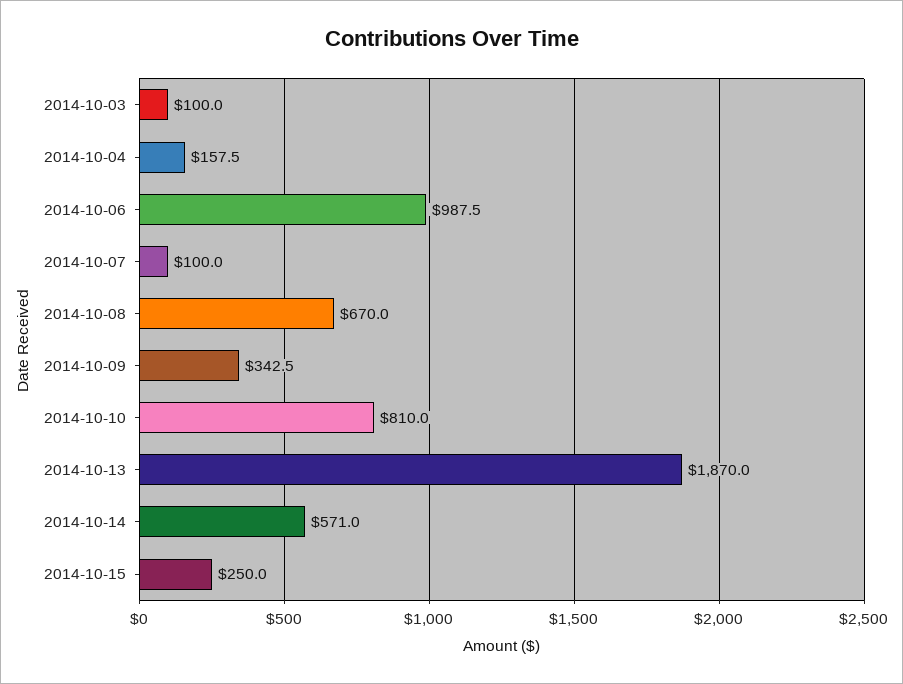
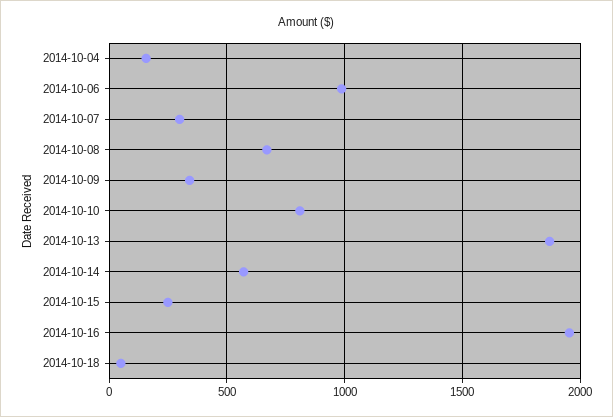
2014-10-03: 100 -> none
2014-10-07: 100 -> 300
2014-10-16: none -> 1950
2014-10-18: none -> 50

